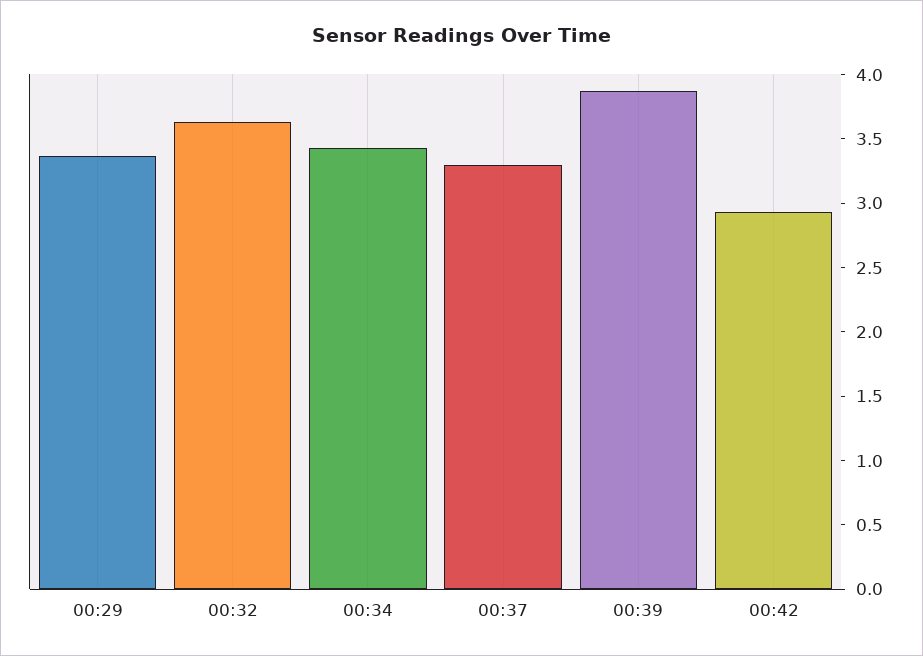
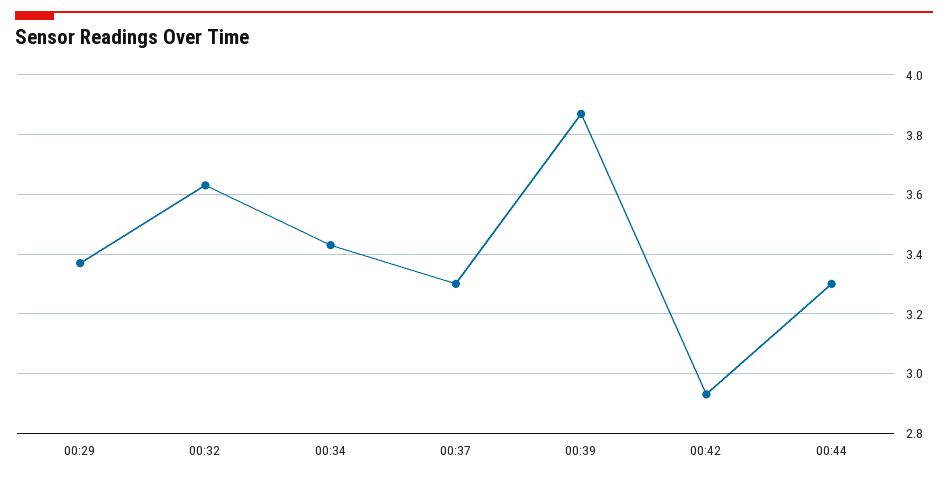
00:44: none -> 3.3

